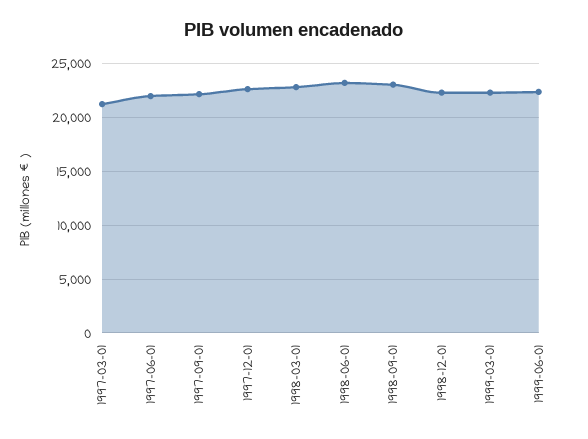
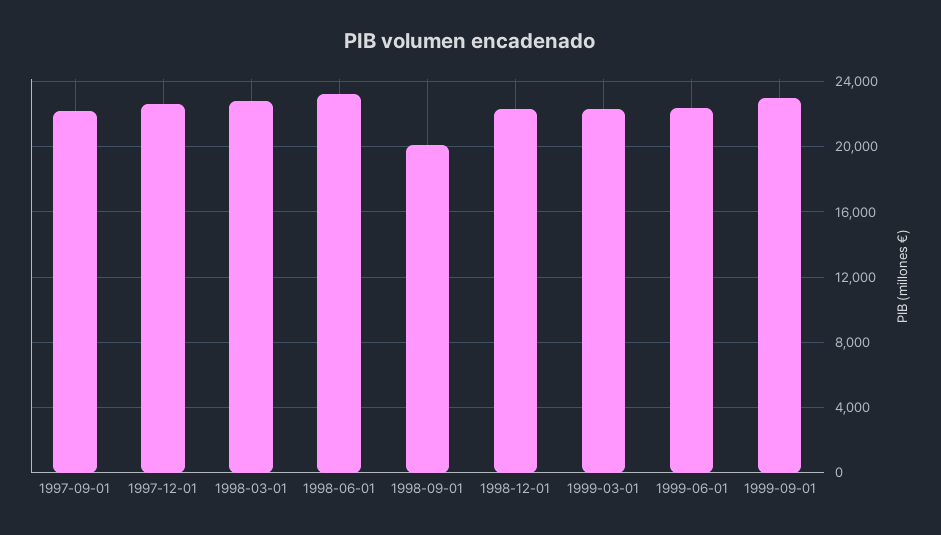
1997-03-01: 21000 -> none
1997-06-01: 22000 -> none
1998-09-01: 23000 -> 20000
1999-09-01: none -> 23000

